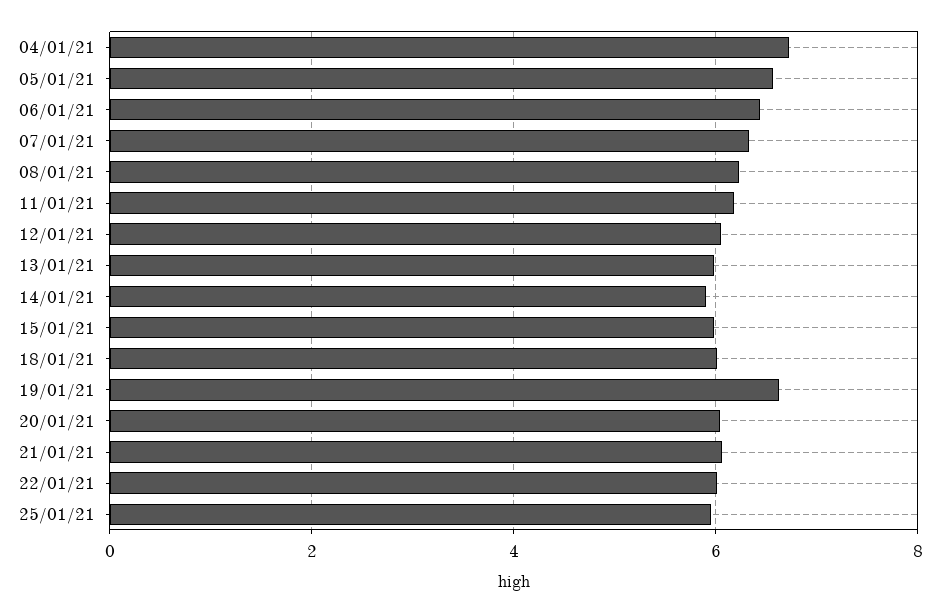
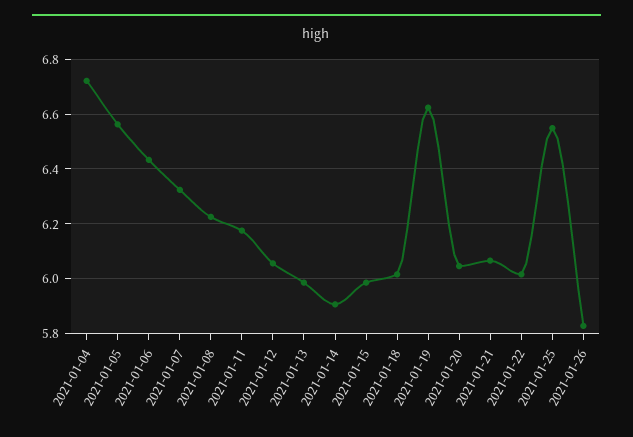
25/01/21: 6 -> 6.55
2021-01-26: none -> 5.825

